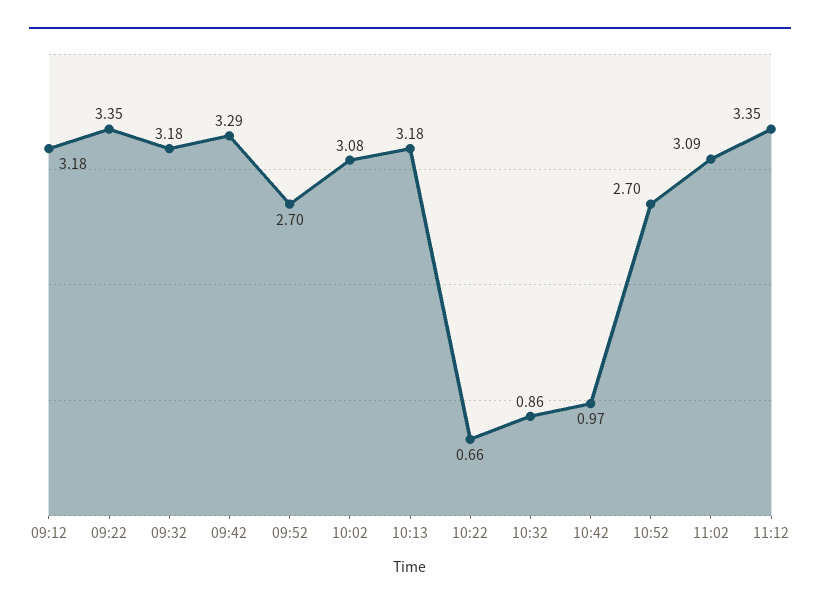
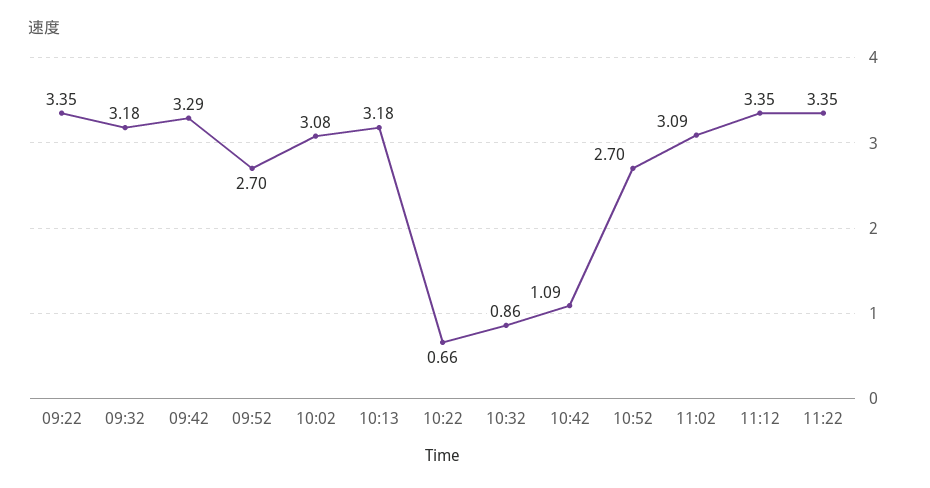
09:12: 3.18 -> none
10:42: 0.97 -> 1.09
11:22: none -> 3.35

